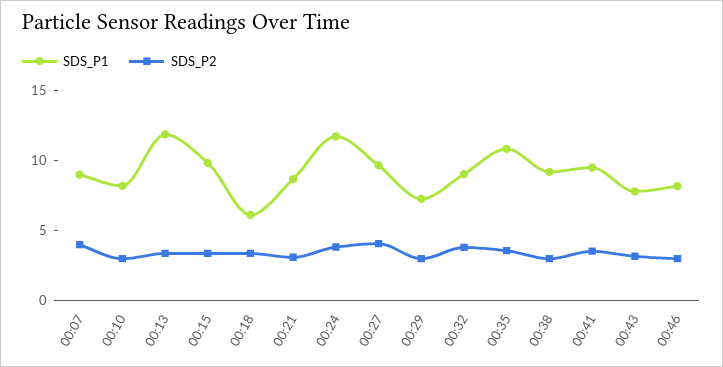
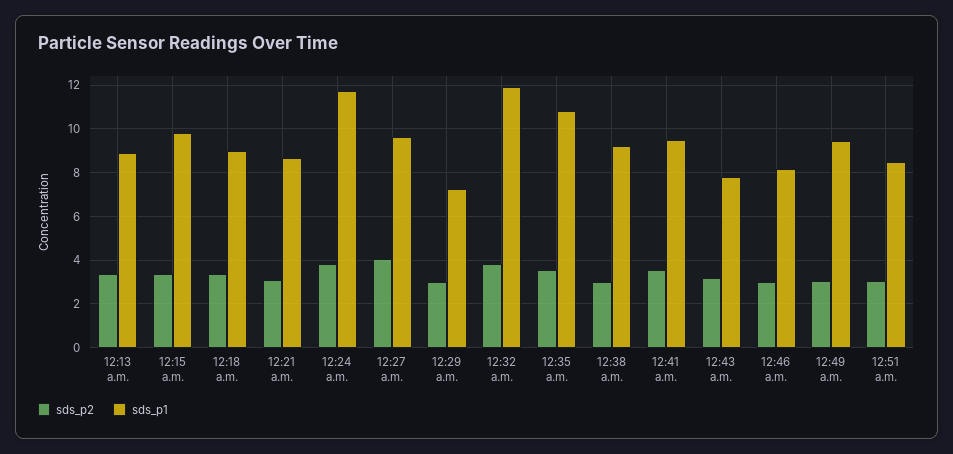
SDS_P1, 00:07: 9 -> none
SDS_P2, 00:07: 4 -> none
SDS_P1, 00:10: 8 -> none
SDS_P2, 00:10: 3 -> none
SDS_P1, 00:13: 12 -> 9
SDS_P1, 00:18: 6 -> 9
SDS_P1, 00:32: 9 -> 12
SDS_P2, 12:49 a.m.: none -> 3
SDS_P1, 12:49 a.m.: none -> 9.5
SDS_P2, 12:51 a.m.: none -> 3
SDS_P1, 12:51 a.m.: none -> 8.5

